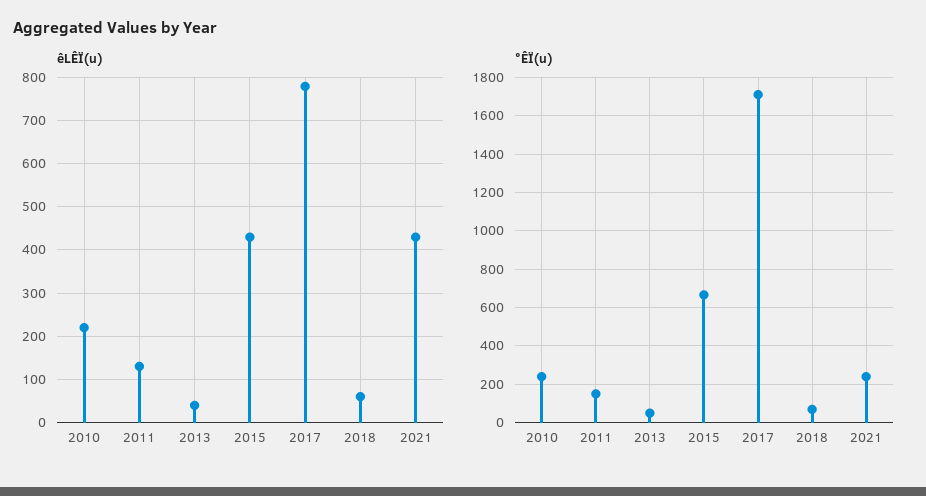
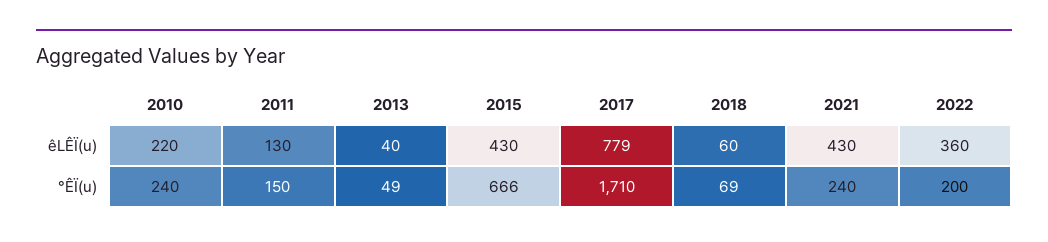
êLÊÏ(u), 2022: none -> 360
°ÊÏ(u), 2022: none -> 200

